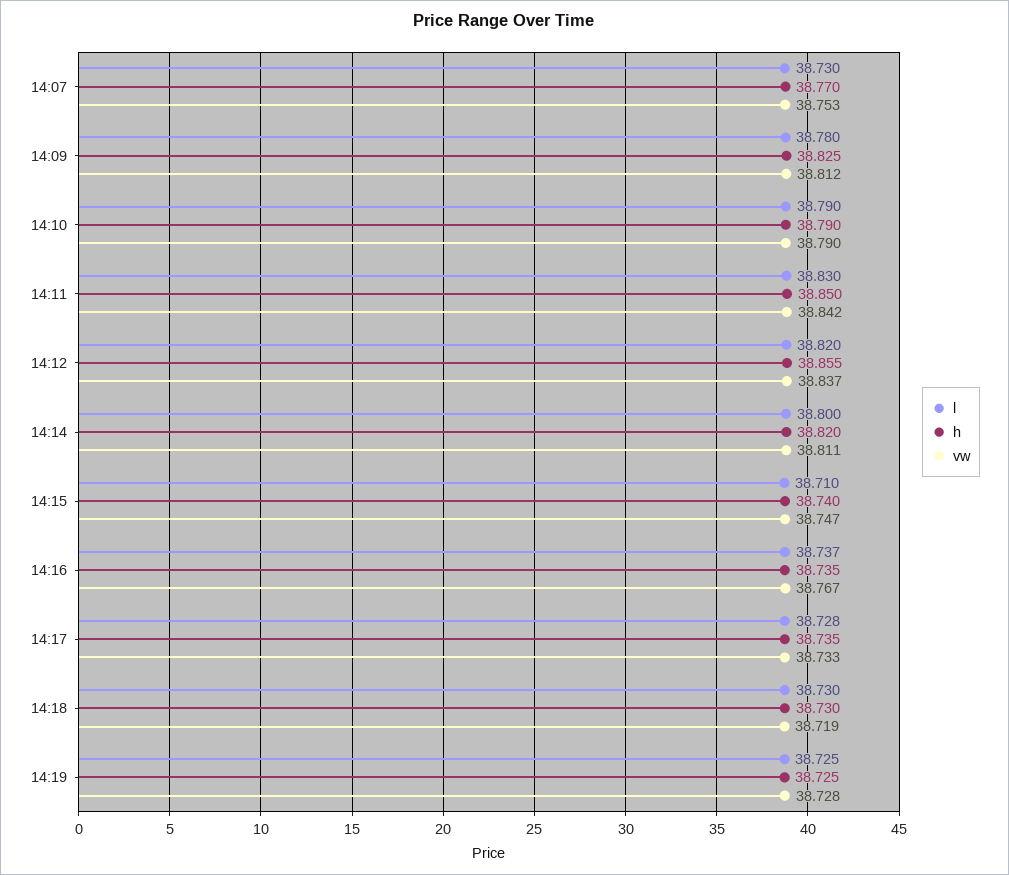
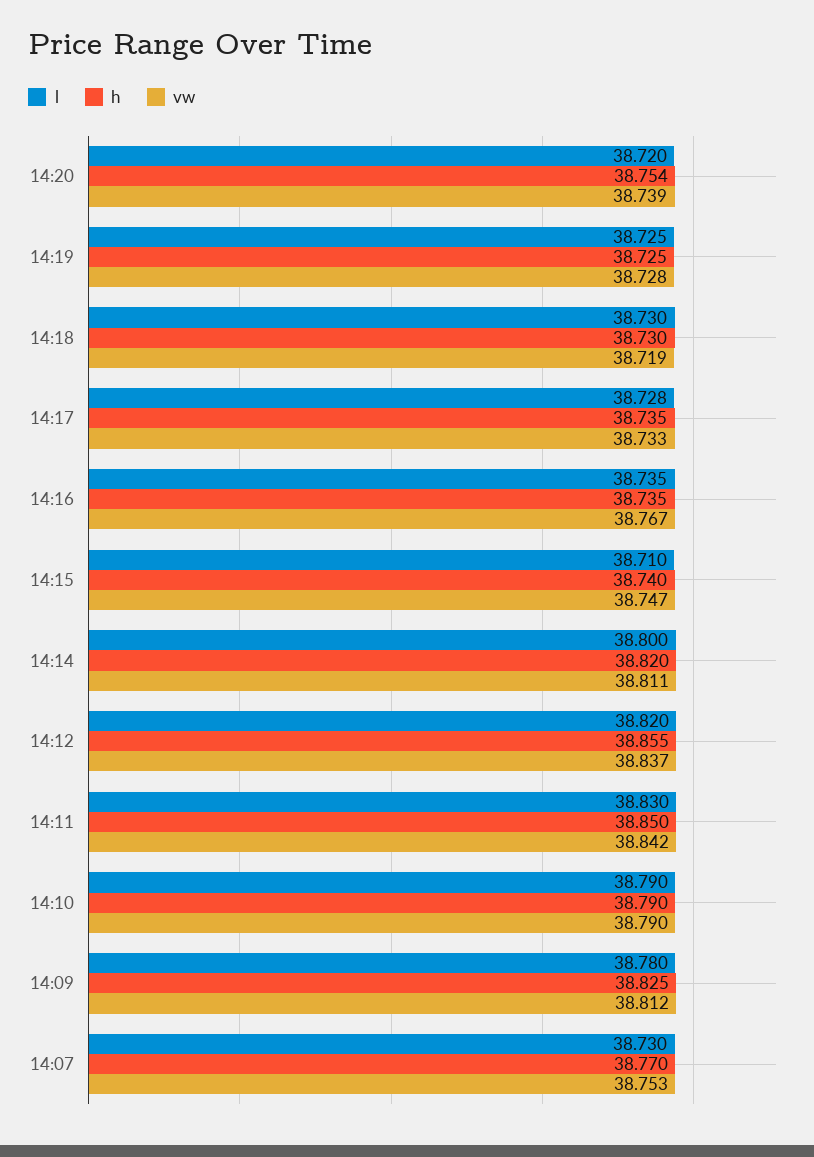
l, 14:16: 38.737 -> 38.735
l, 14:20: none -> 38.72
h, 14:20: none -> 38.754
vw, 14:20: none -> 38.739

